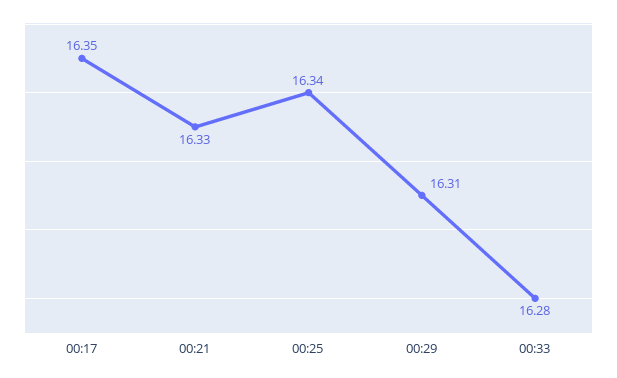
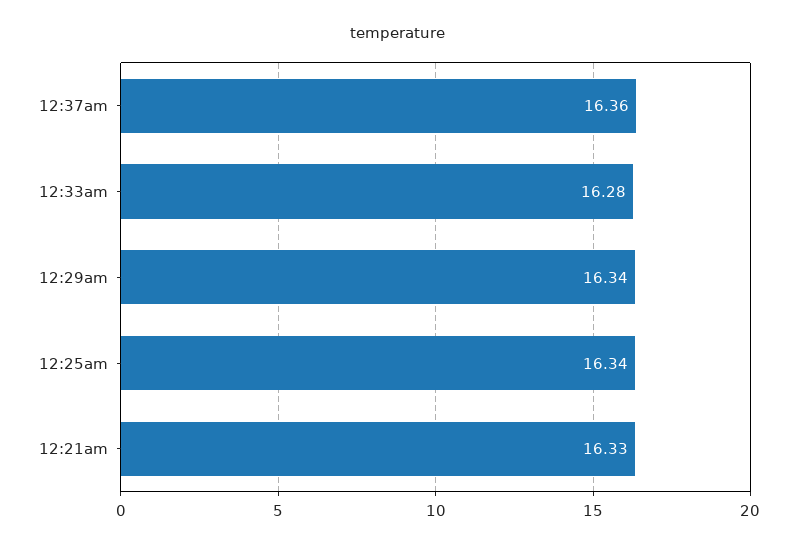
00:17: 16.35 -> none
00:29: 16.31 -> 16.34
12:37am: none -> 16.36

